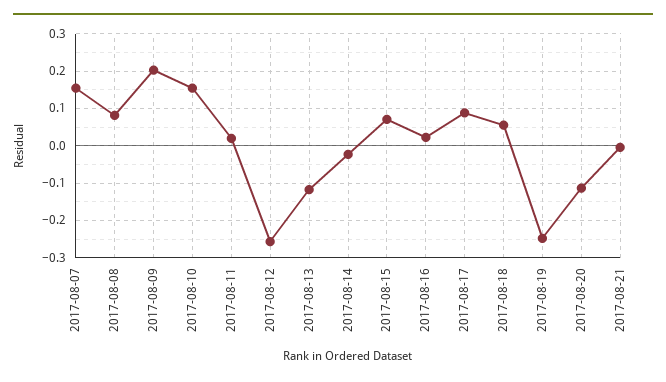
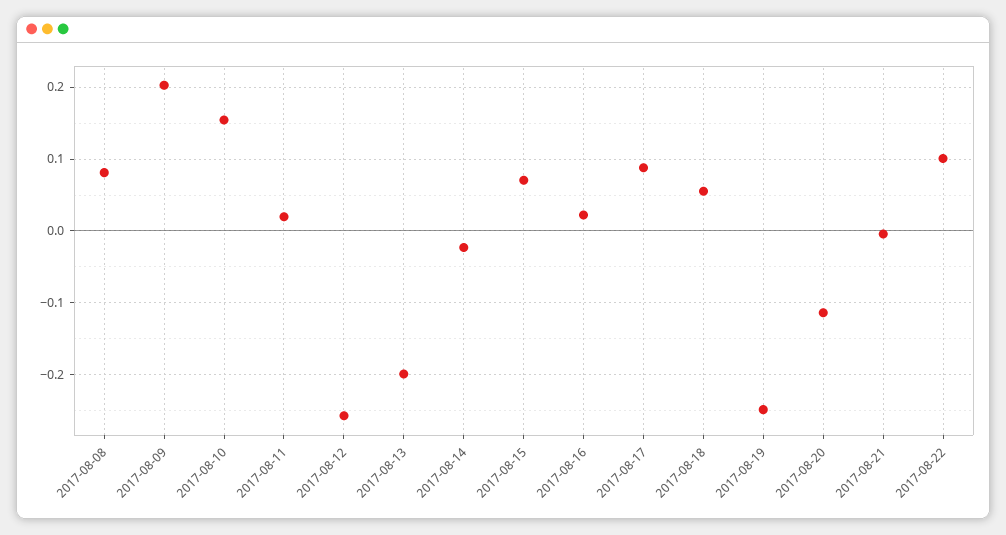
2017-08-07: 0.16 -> none
2017-08-13: -0.12 -> -0.2
2017-08-22: none -> 0.1

